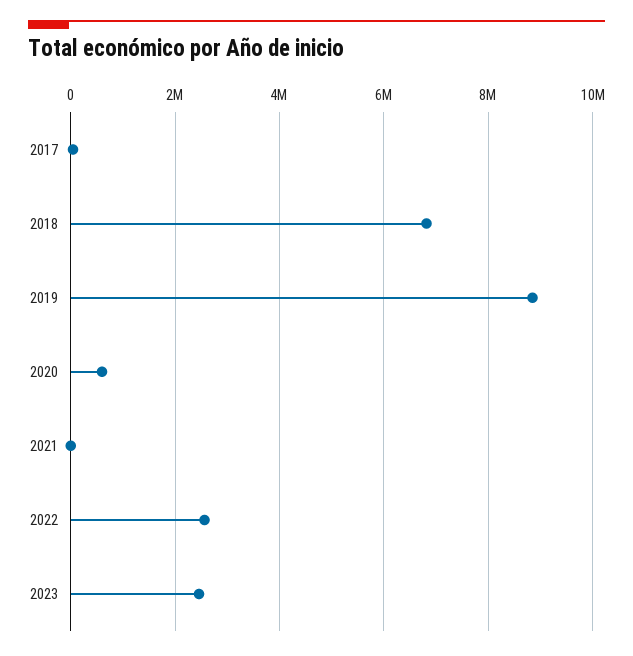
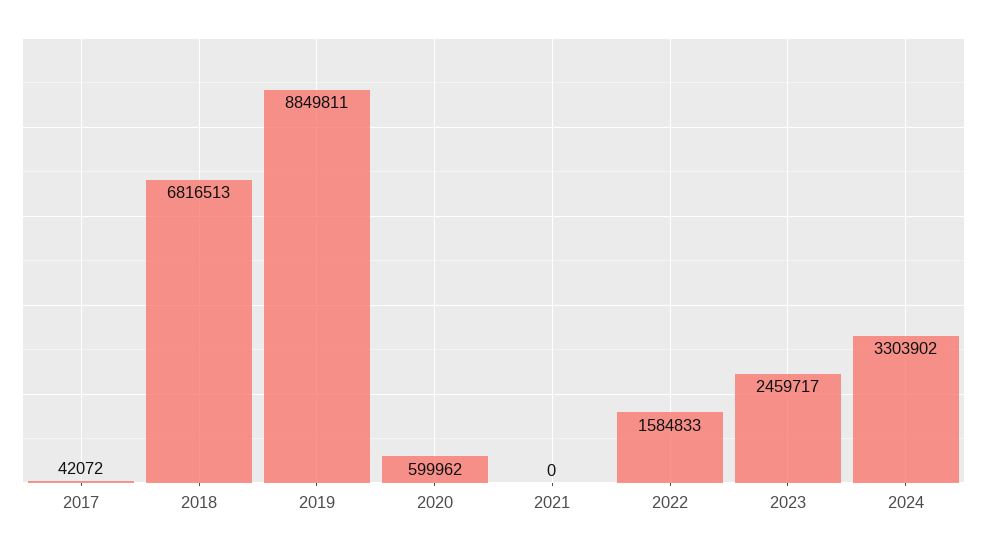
2022: 2600000 -> 1584833
2024: none -> 3303902

